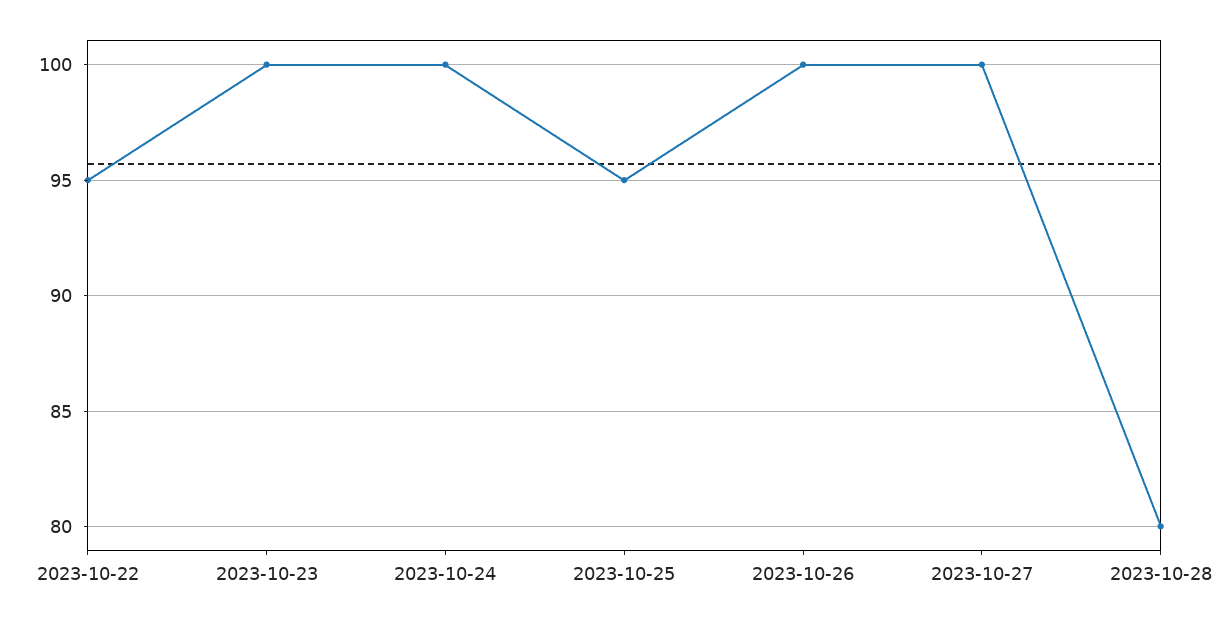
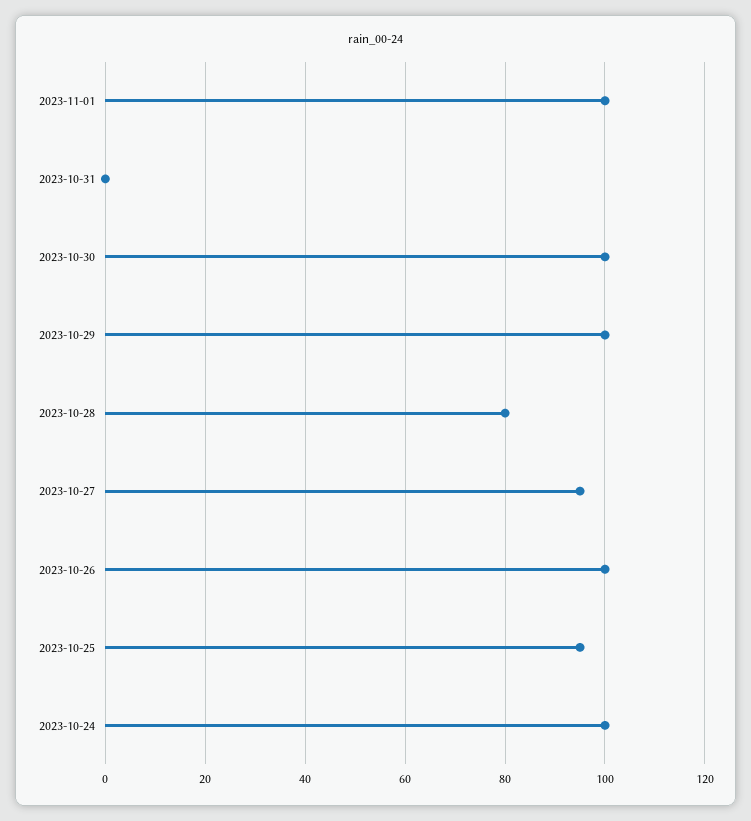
2023-10-22: 95 -> none
2023-10-23: 100 -> none
2023-10-27: 100 -> 95
2023-11-01: none -> 100
2023-10-31: none -> 0
2023-10-30: none -> 100
2023-10-29: none -> 100

